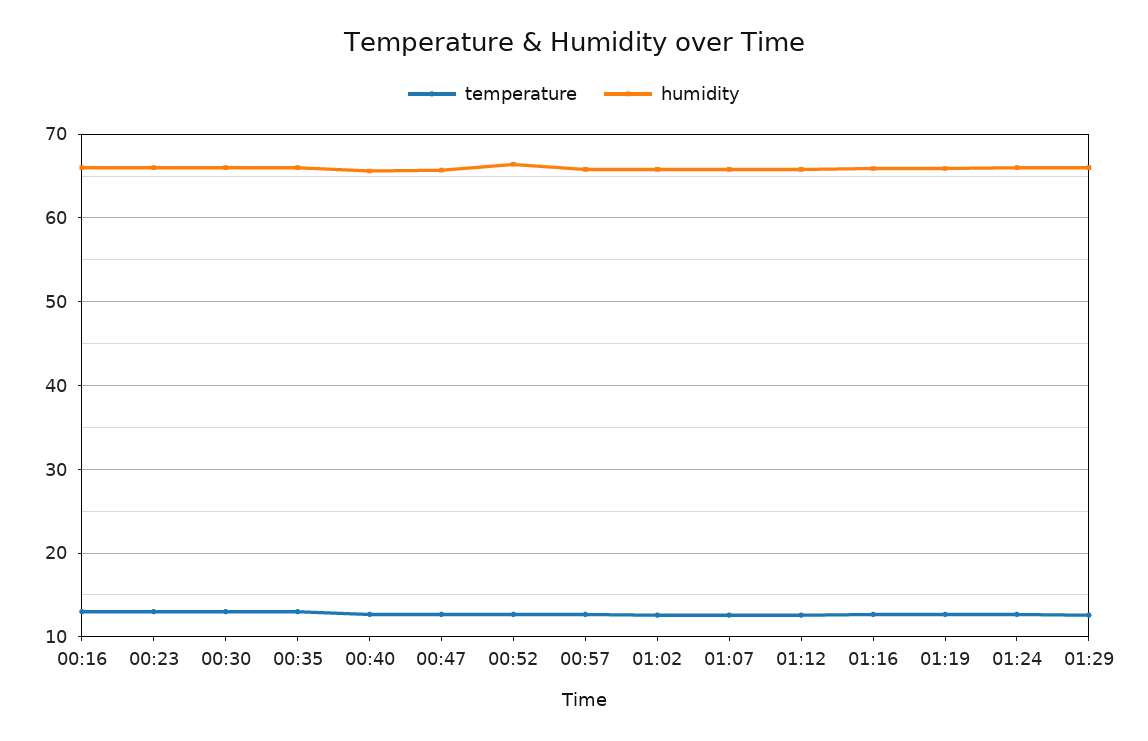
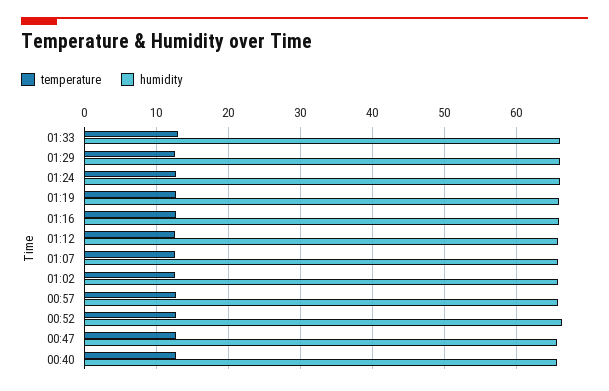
temperature, 00:16: 13 -> none
humidity, 00:16: 66 -> none
temperature, 00:23: 13 -> none
humidity, 00:23: 66 -> none
temperature, 00:30: 13 -> none
humidity, 00:30: 66 -> none
temperature, 00:35: 13 -> none
humidity, 00:35: 66 -> none
temperature, 01:33: none -> 13
humidity, 01:33: none -> 66

